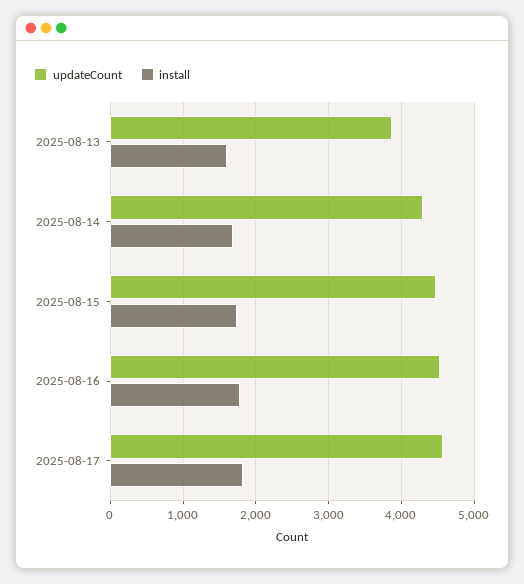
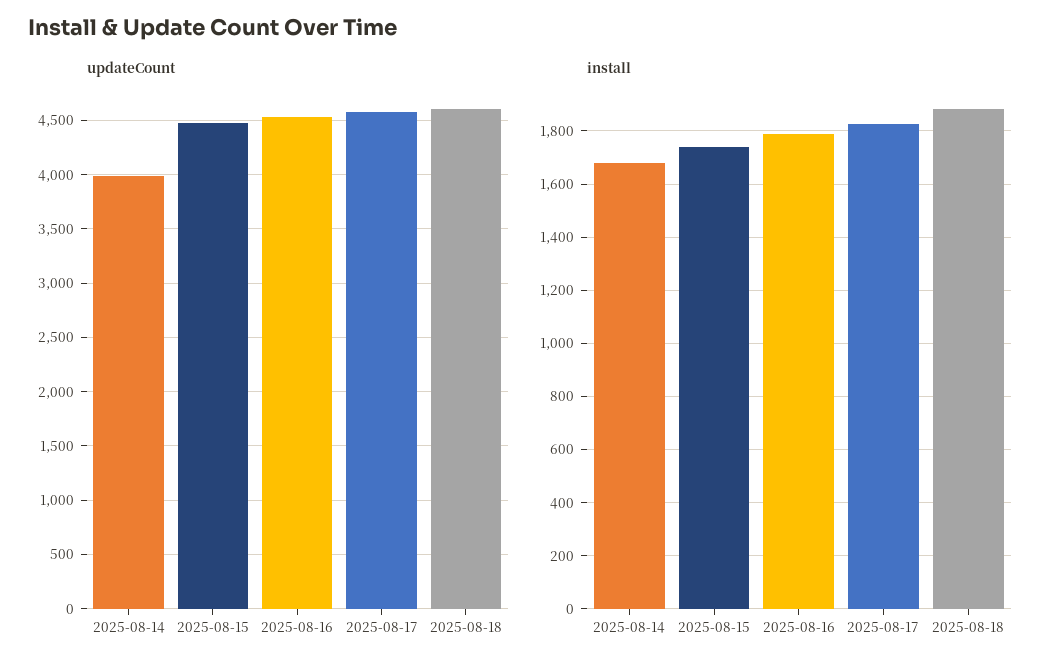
updateCount, 2025-08-13: 3900 -> none
install, 2025-08-13: 1600 -> none
updateCount, 2025-08-14: 4300 -> 4000
updateCount, 2025-08-18: none -> 4600
install, 2025-08-18: none -> 1875

